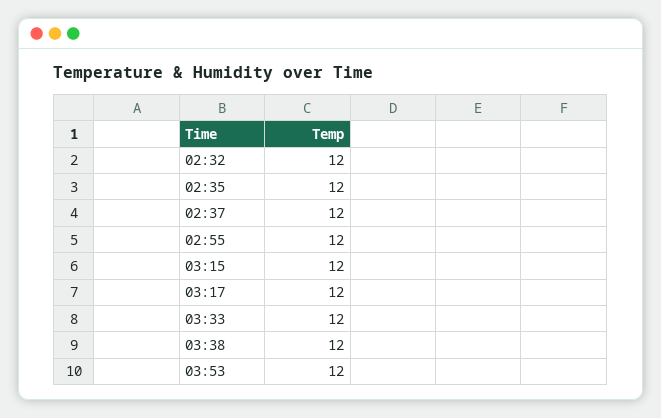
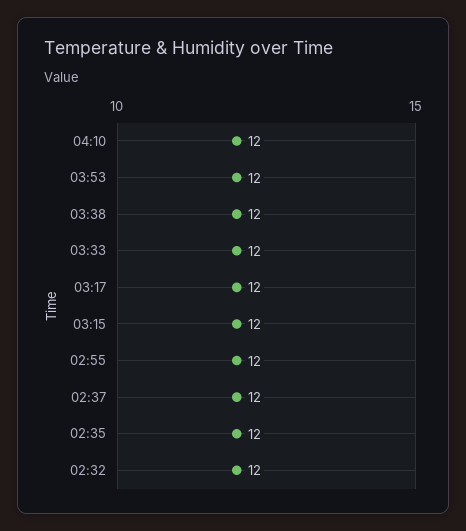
04:10: none -> 12

